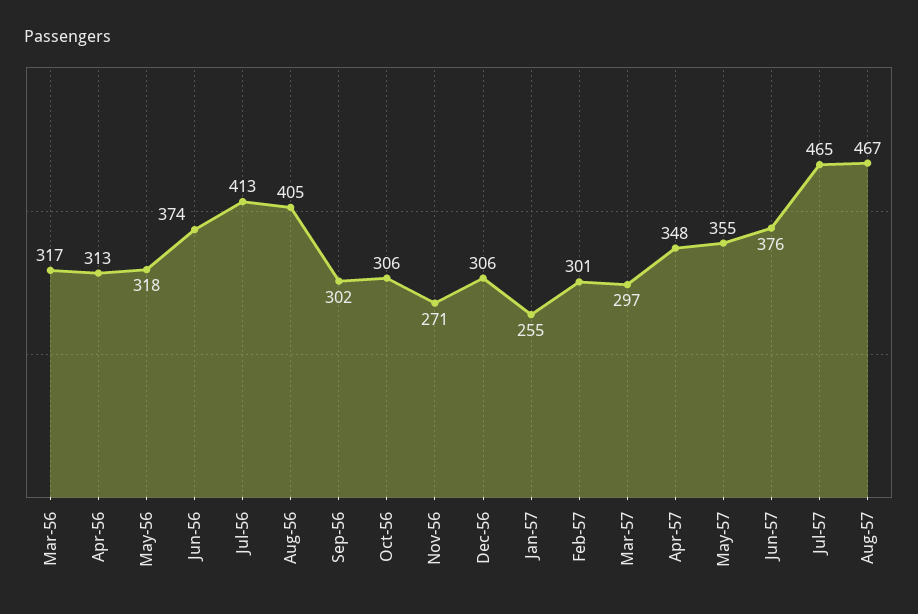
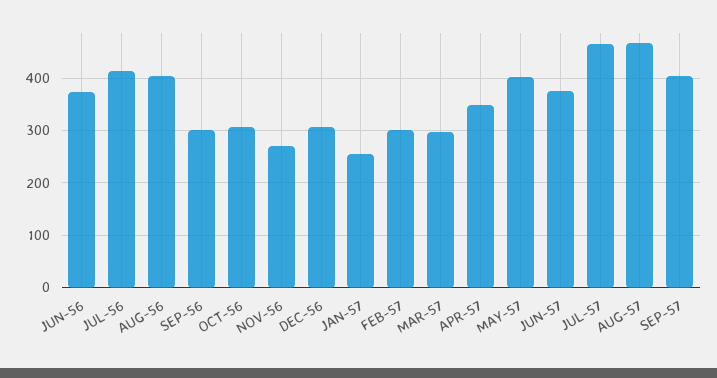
Mar-56: 317 -> none
Apr-56: 313 -> none
May-56: 318 -> none
May-57: 355 -> 400
SEP-57: none -> 400

